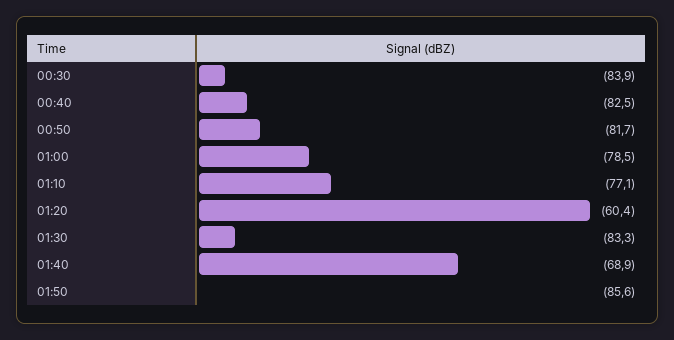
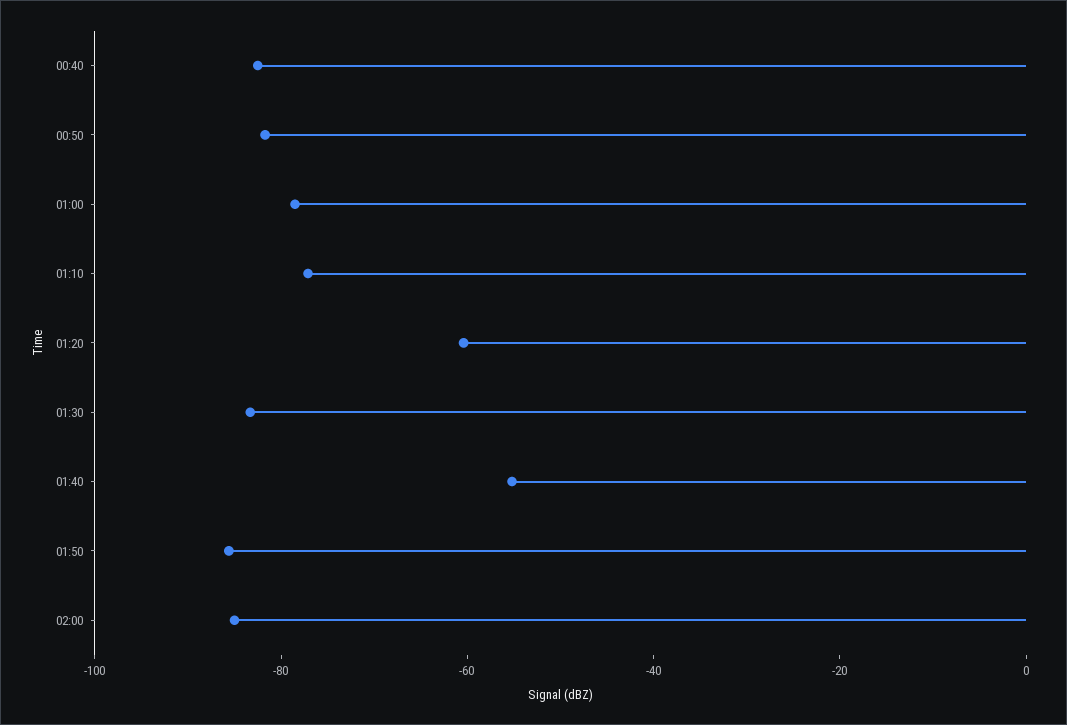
00:30: -83.9 -> none
01:40: -68.9 -> -55
02:00: none -> -85

